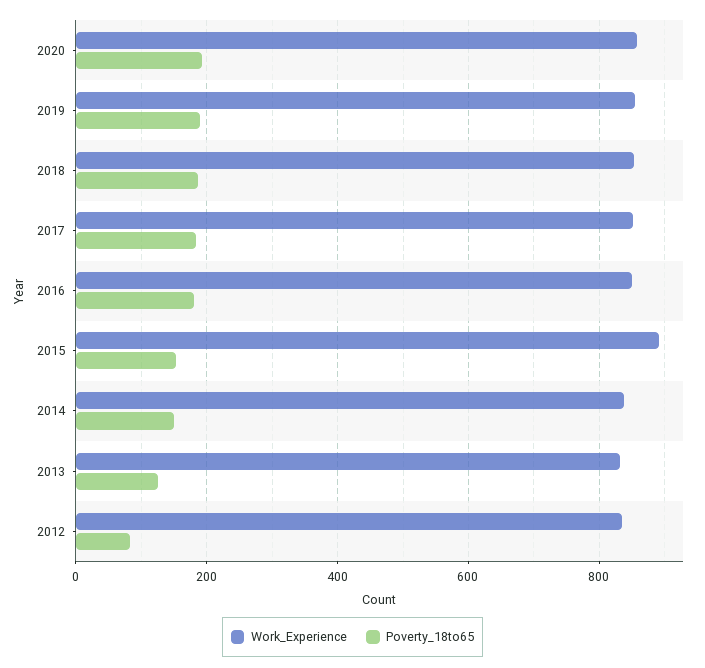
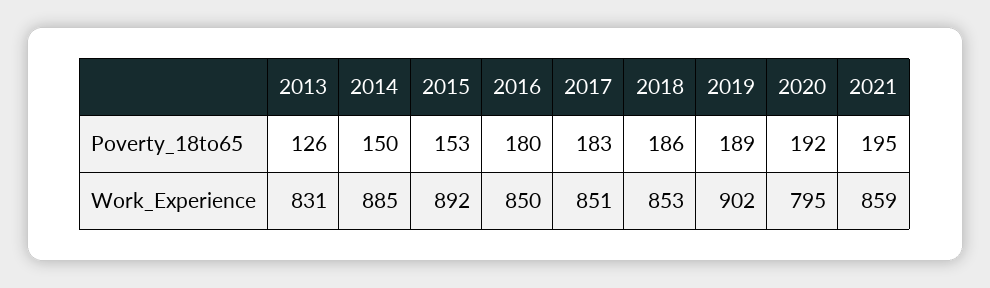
Work_Experience, 2020: 860 -> 795
Work_Experience, 2019: 860 -> 902
Work_Experience, 2014: 840 -> 885
Work_Experience, 2012: 840 -> none
Poverty_18to65, 2012: 80 -> none
Poverty_18to65, 2021: none -> 195
Work_Experience, 2021: none -> 859

